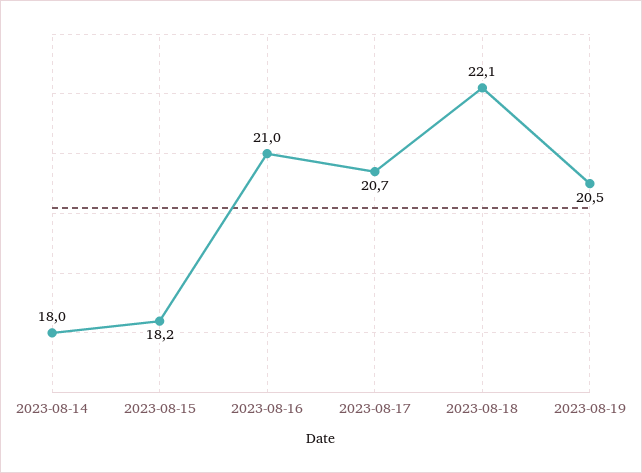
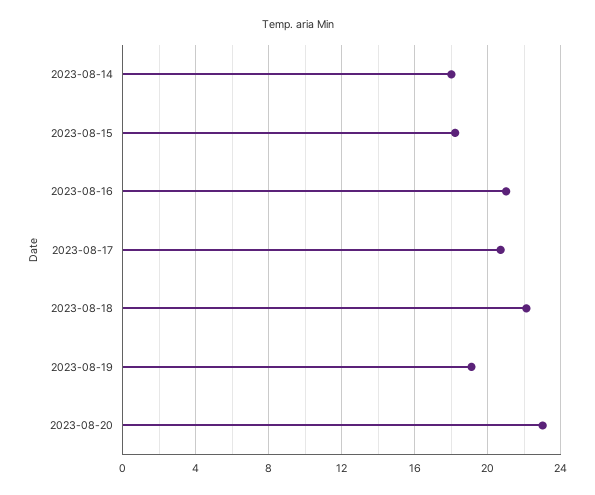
2023-08-19: 20.5 -> 19
2023-08-20: none -> 23

